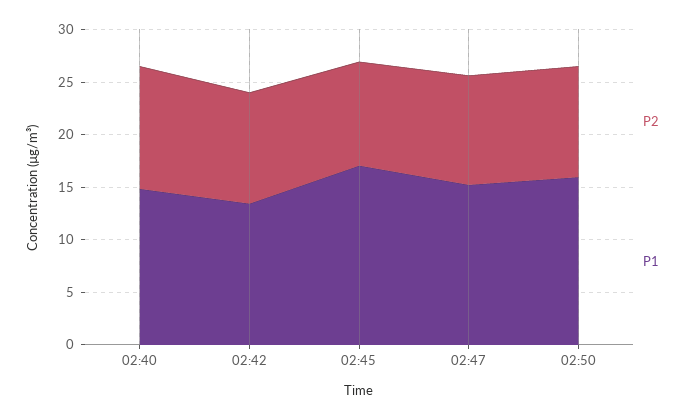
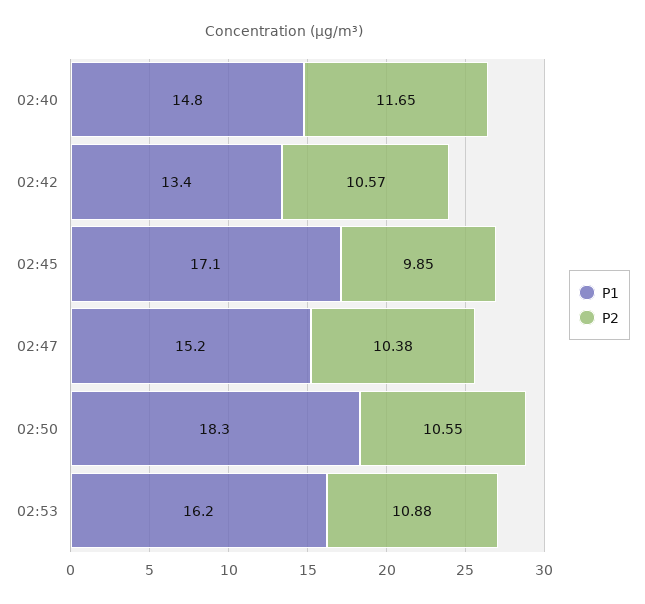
P1, 02:50: 16 -> 18.3
P1, 02:53: none -> 16.2
P2, 02:53: none -> 10.88

